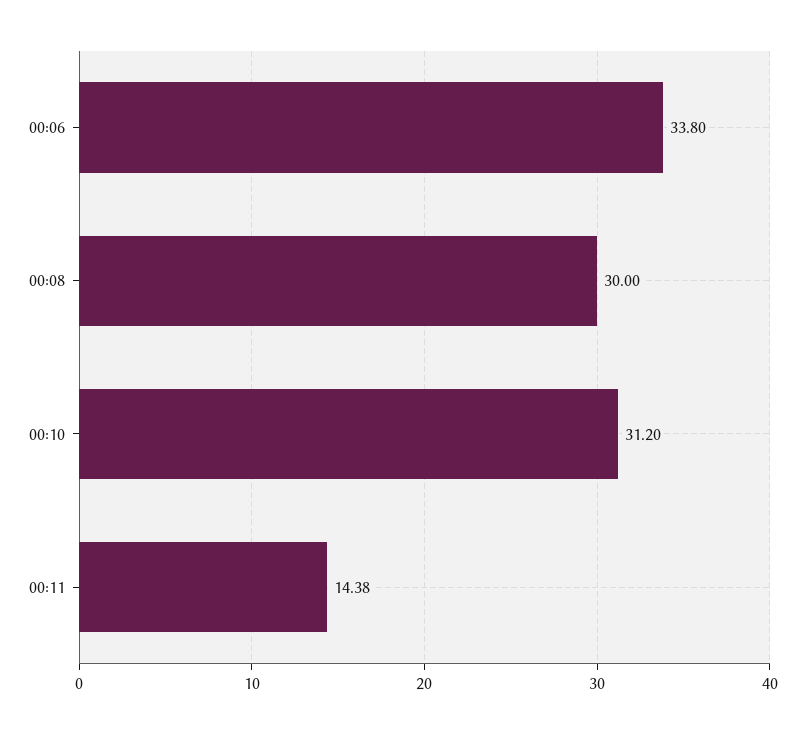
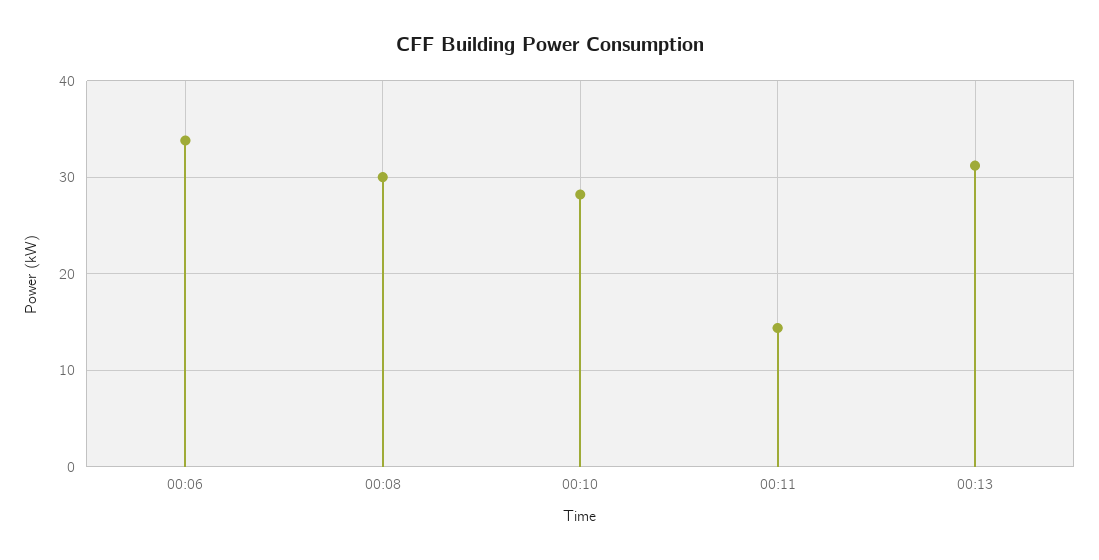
00:10: 31.2 -> 28
00:13: none -> 31

